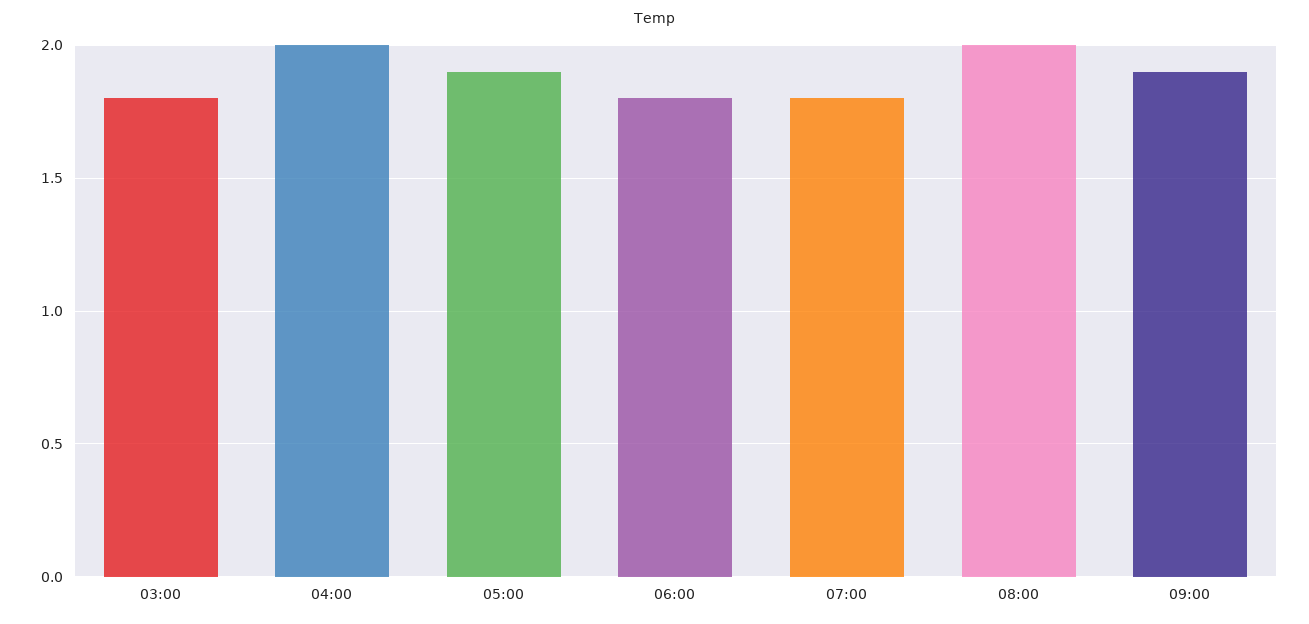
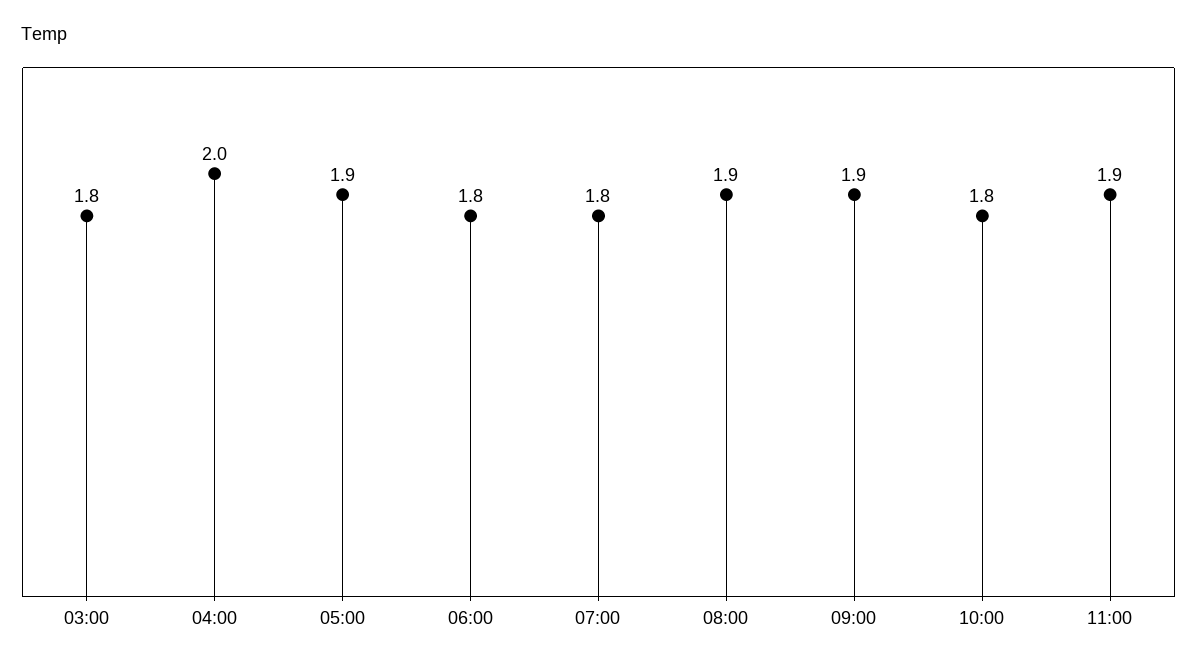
08:00: 2 -> 1.9
10:00: none -> 1.8
11:00: none -> 1.9

